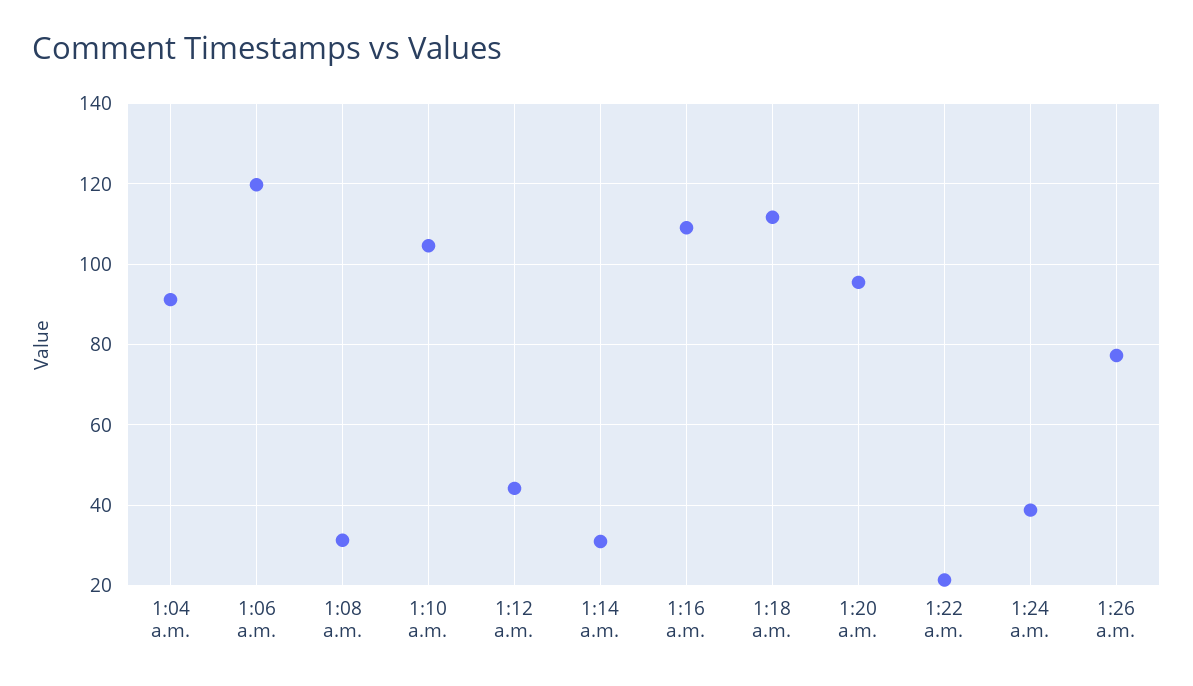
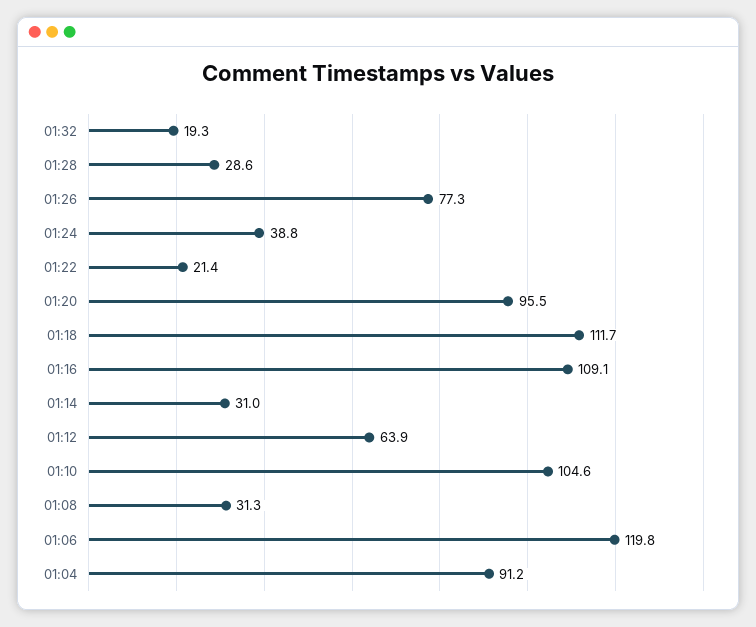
1:12 a.m.: 44 -> 63.9
01:32: none -> 19.3
01:28: none -> 28.6

